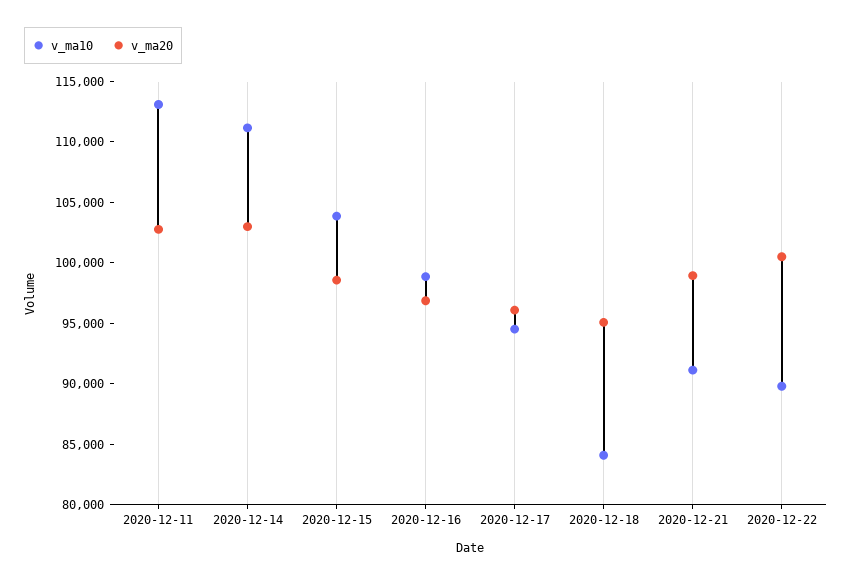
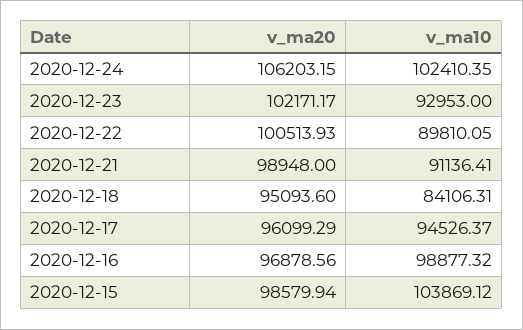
v_ma10, 2020-12-11: 113000 -> none
v_ma20, 2020-12-11: 103000 -> none
v_ma10, 2020-12-14: 111000 -> none
v_ma20, 2020-12-14: 103000 -> none
v_ma20, 2020-12-24: none -> 106203.15
v_ma10, 2020-12-24: none -> 102410.35
v_ma20, 2020-12-23: none -> 102171.17
v_ma10, 2020-12-23: none -> 92953

